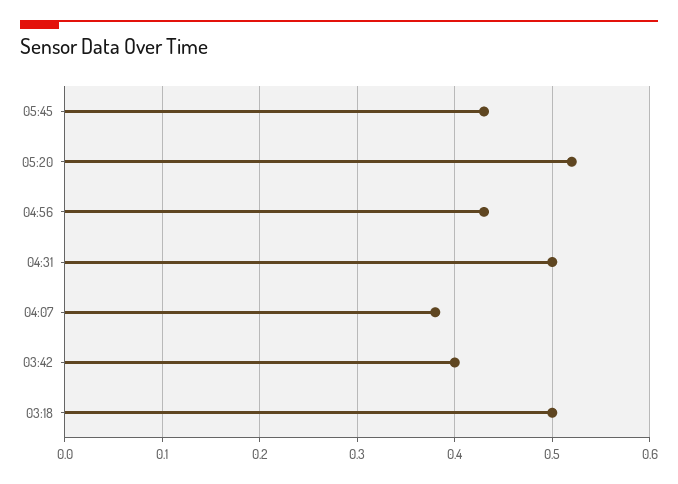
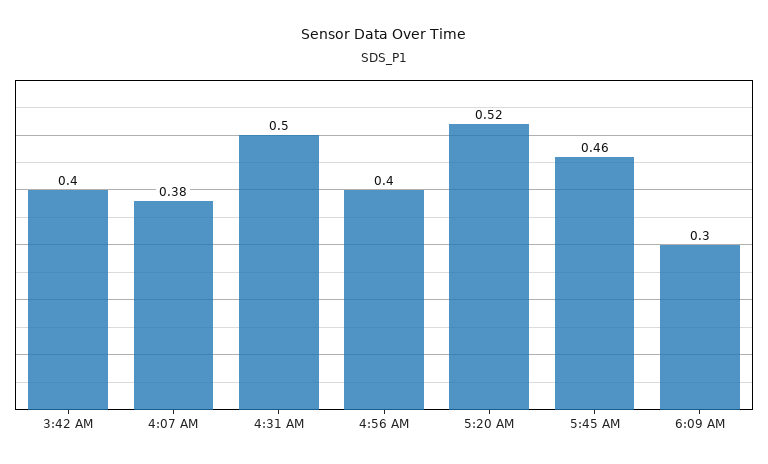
05:45: 0.43 -> 0.46
04:56: 0.43 -> 0.4
03:18: 0.5 -> none
6:09 AM: none -> 0.3

